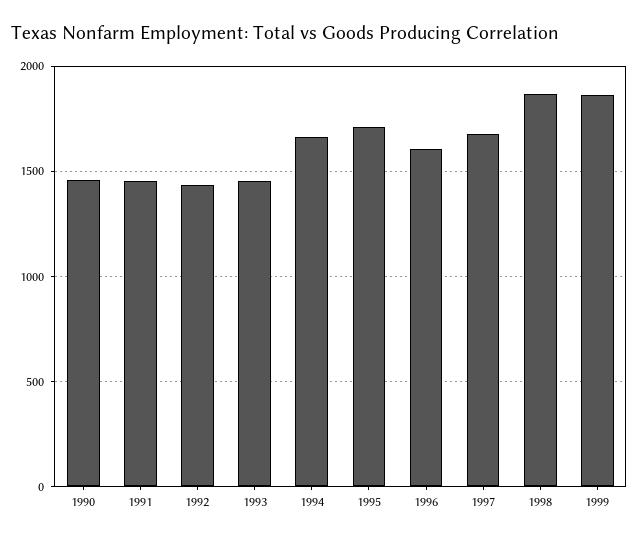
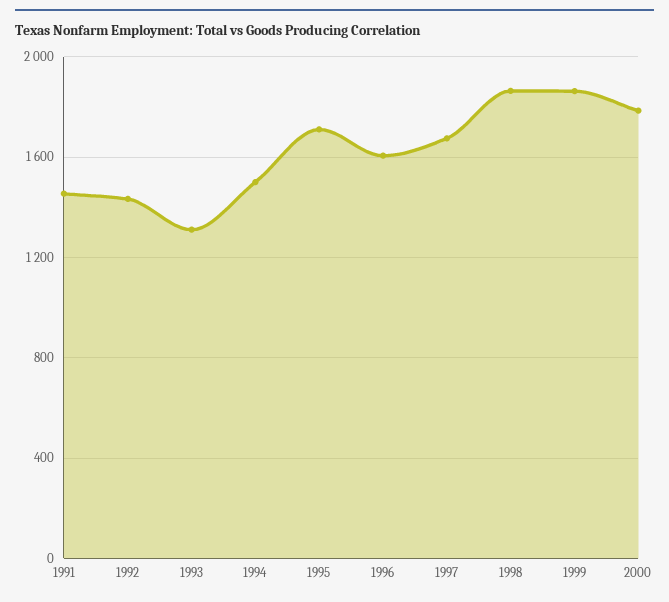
1990: 1450 -> none
1993: 1450 -> 1300
1994: 1650 -> 1500
2000: none -> 1800

